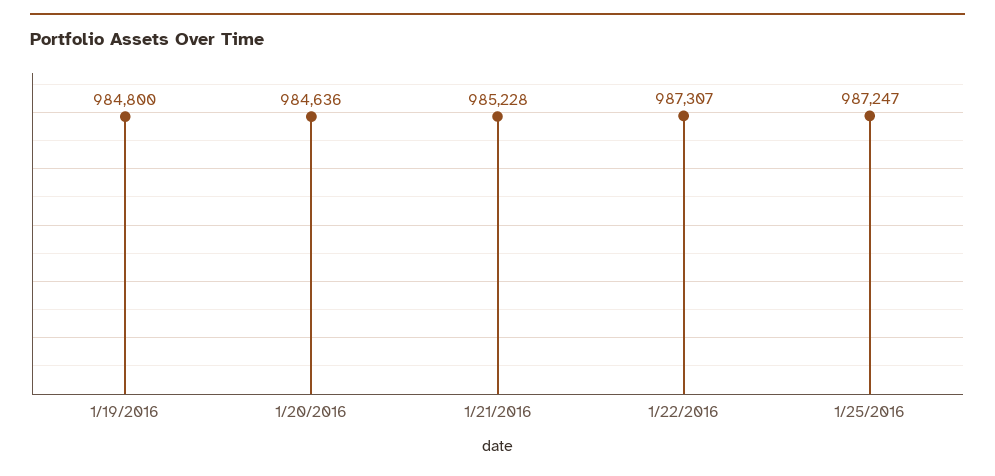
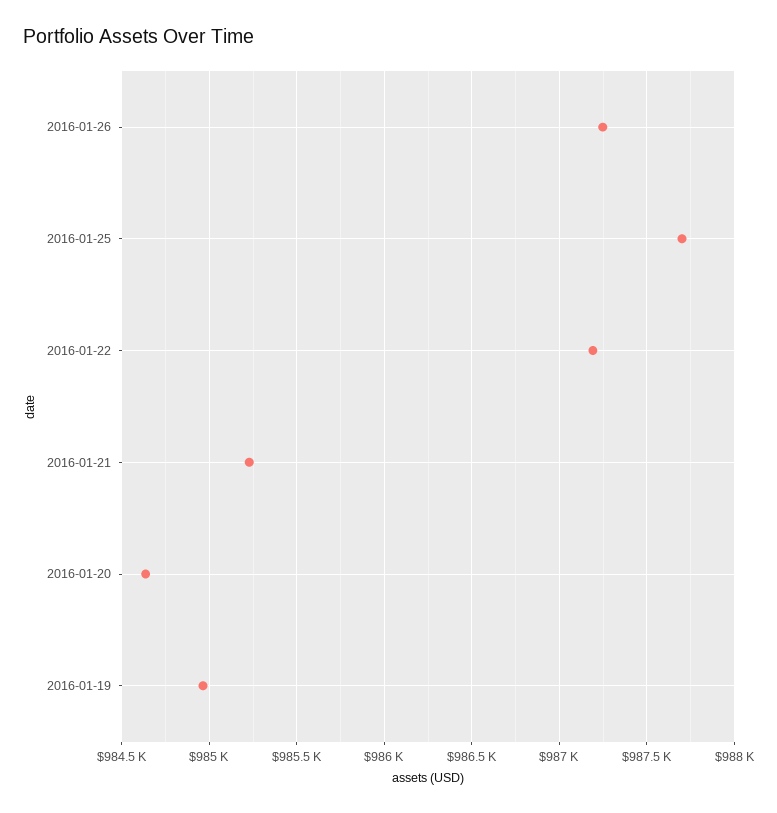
1/19/2016: 984800 -> 984950
1/22/2016: 987307 -> 987200
1/25/2016: 987247 -> 987700
2016-01-26: none -> 987250

